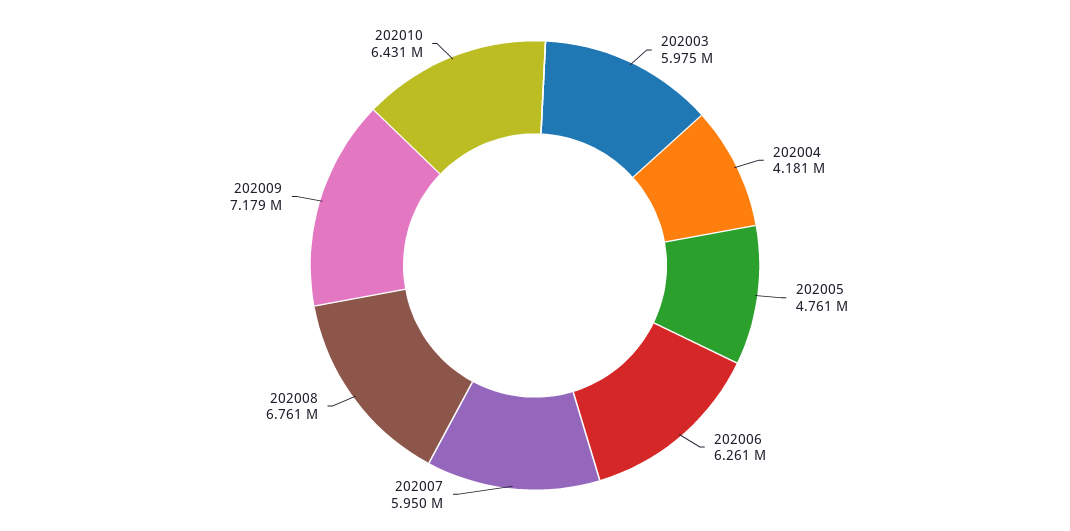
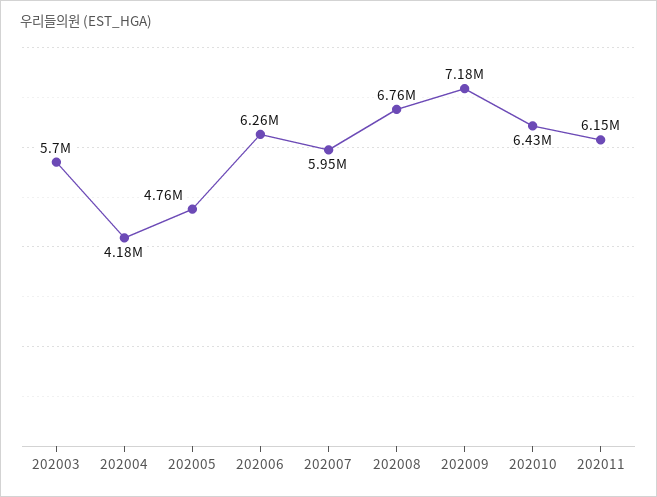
202003: 5975000 -> 5700000
202011: none -> 6150000

